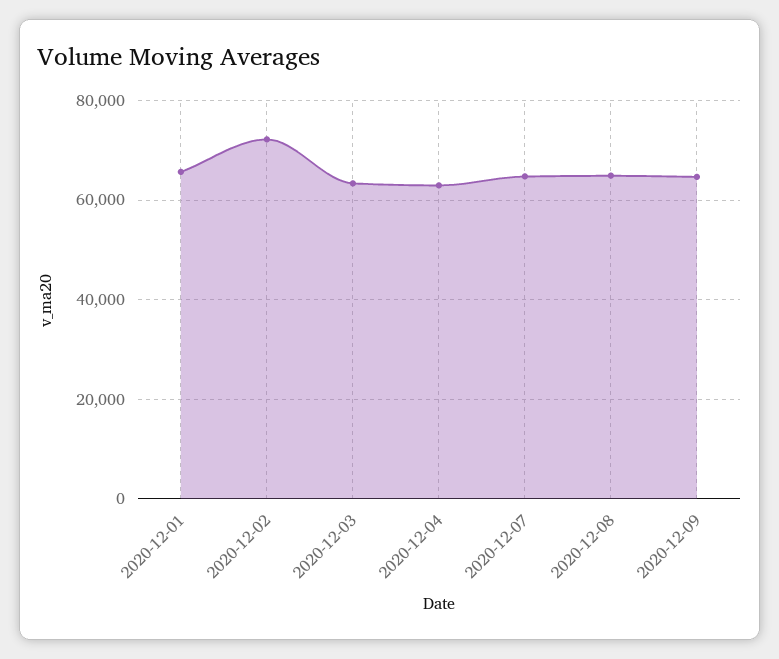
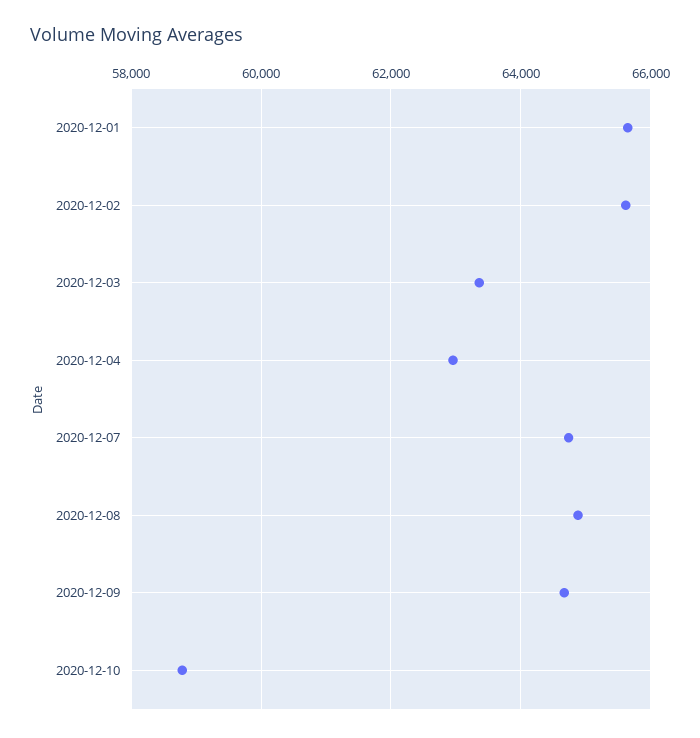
2020-12-02: 72000 -> 65600
2020-12-10: none -> 58800

